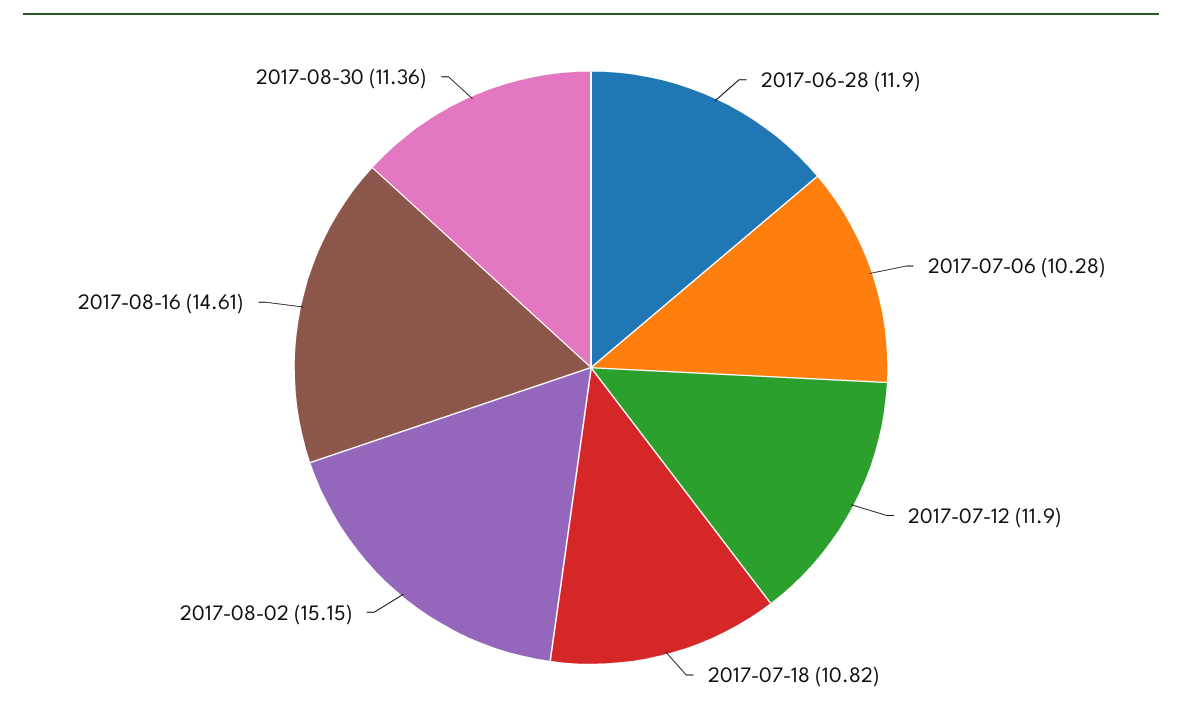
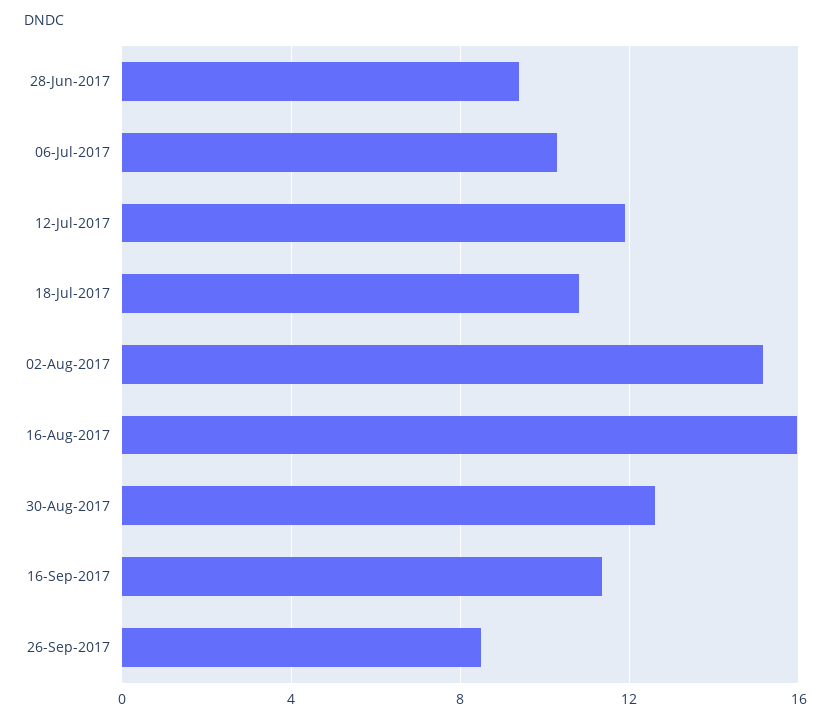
2017-06-28: 11.9 -> 9.5
2017-08-16: 14.61 -> 16
2017-08-30: 11.36 -> 12.5
16-Sep-2017: none -> 11.5
26-Sep-2017: none -> 8.5

